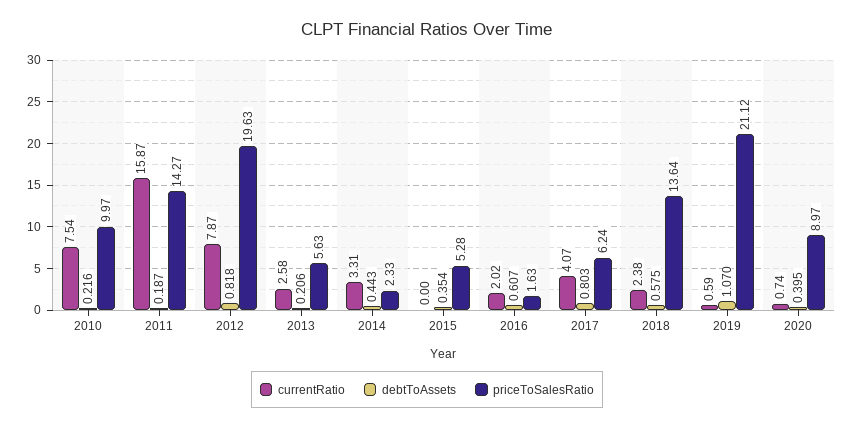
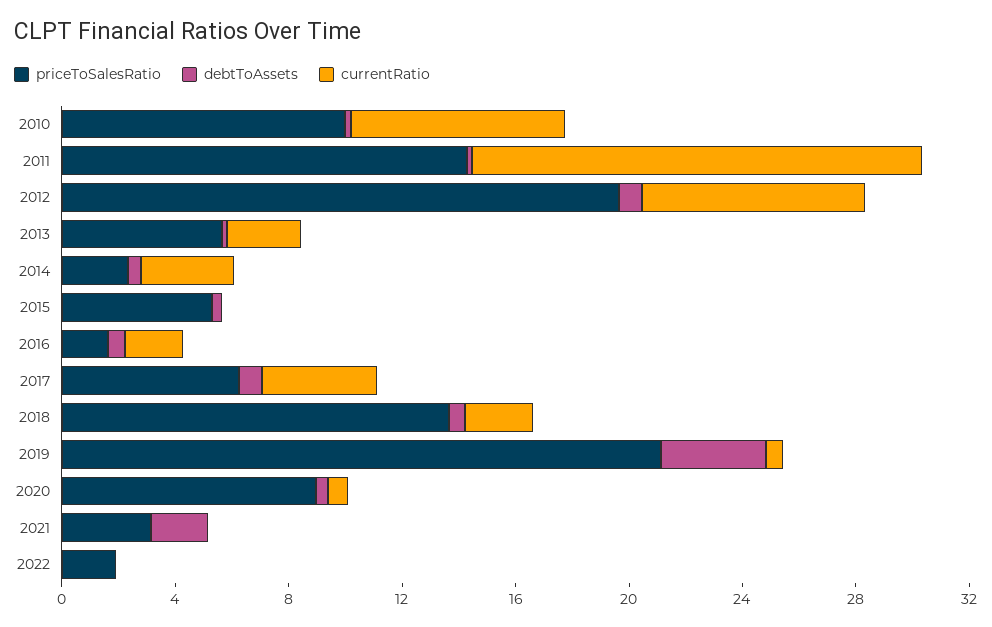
debtToAssets, 2019: 1.07 -> 4
priceToSalesRatio, 2021: none -> 3
debtToAssets, 2021: none -> 2
currentRatio, 2021: none -> 0
priceToSalesRatio, 2022: none -> 2
debtToAssets, 2022: none -> 0
currentRatio, 2022: none -> 0

